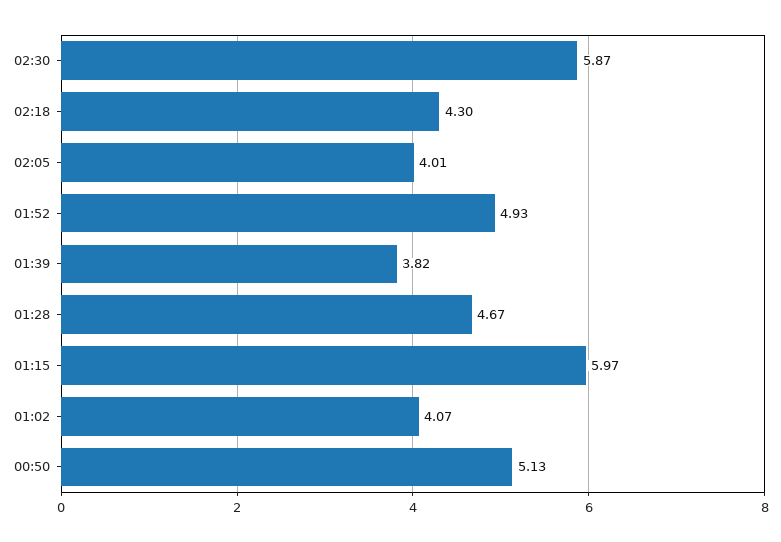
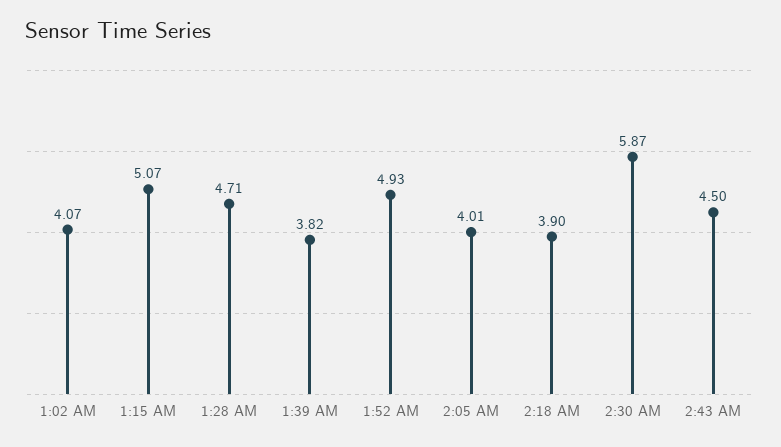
02:18: 4.3 -> 3.9
01:28: 4.67 -> 4.71
01:15: 5.97 -> 5.07
00:50: 5.13 -> none
2:43 AM: none -> 4.5

